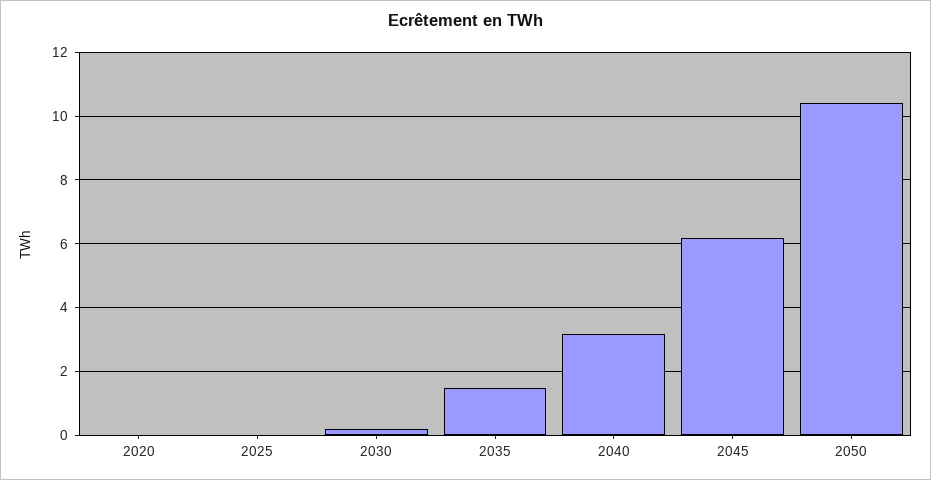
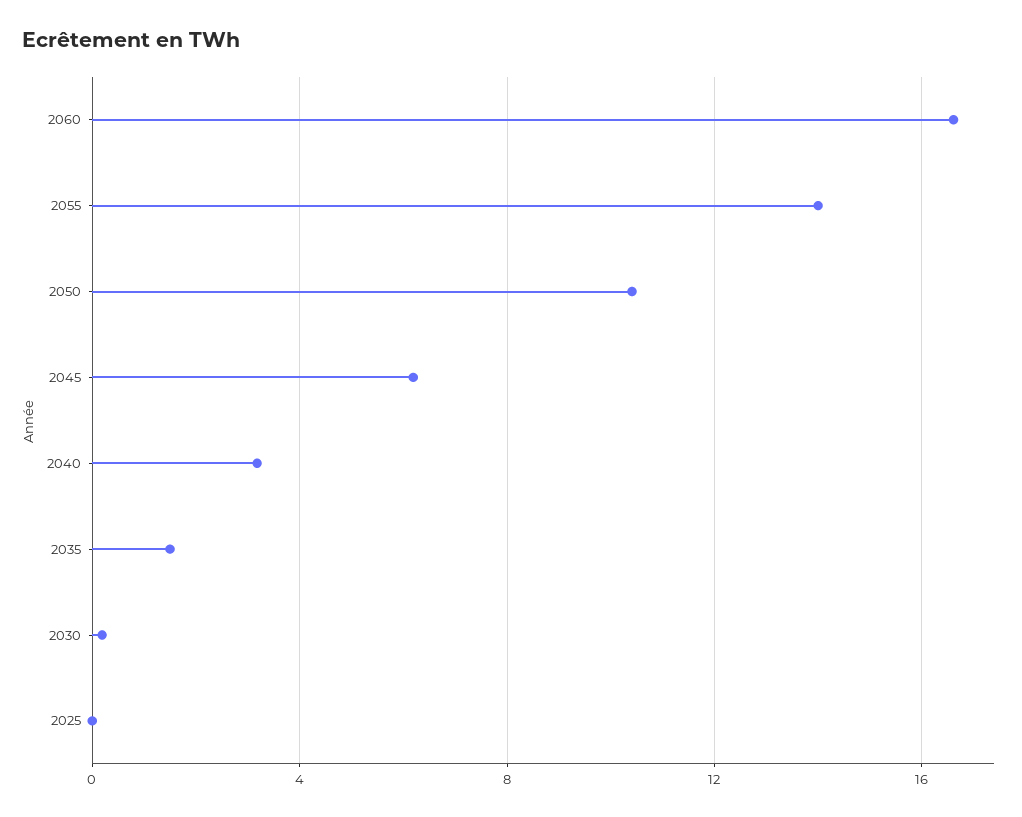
2020: 0 -> none
2060: none -> 16.5
2055: none -> 14

